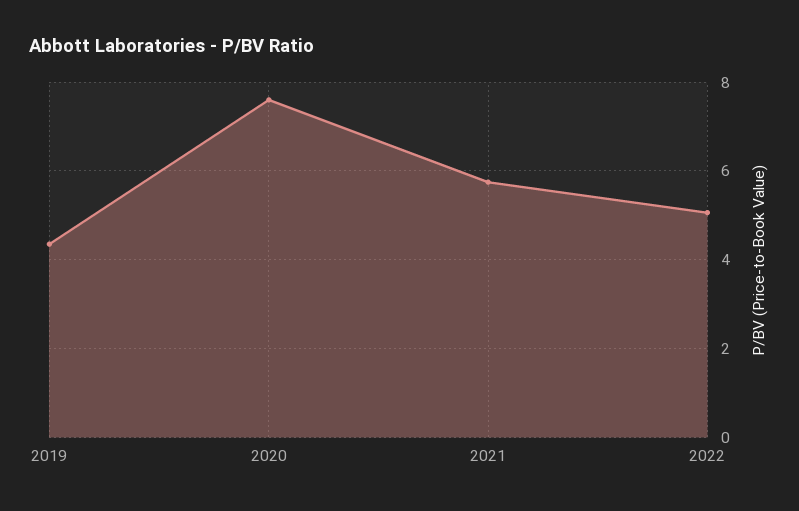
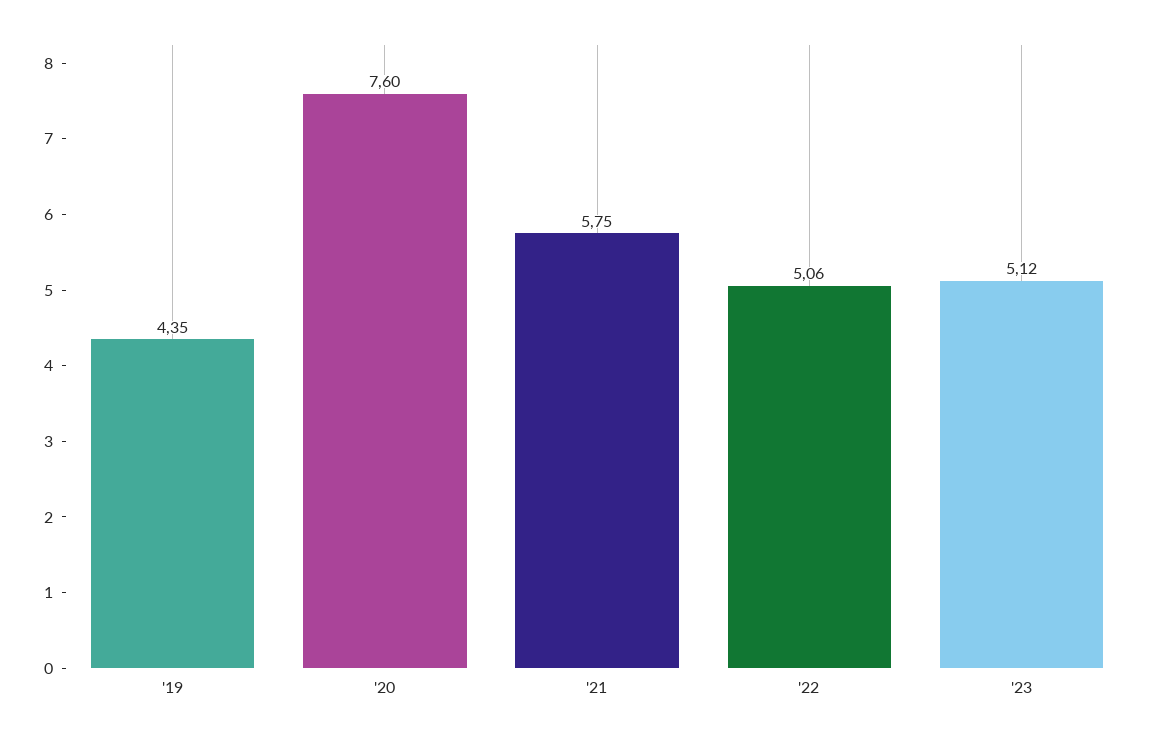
'23: none -> 5.12

